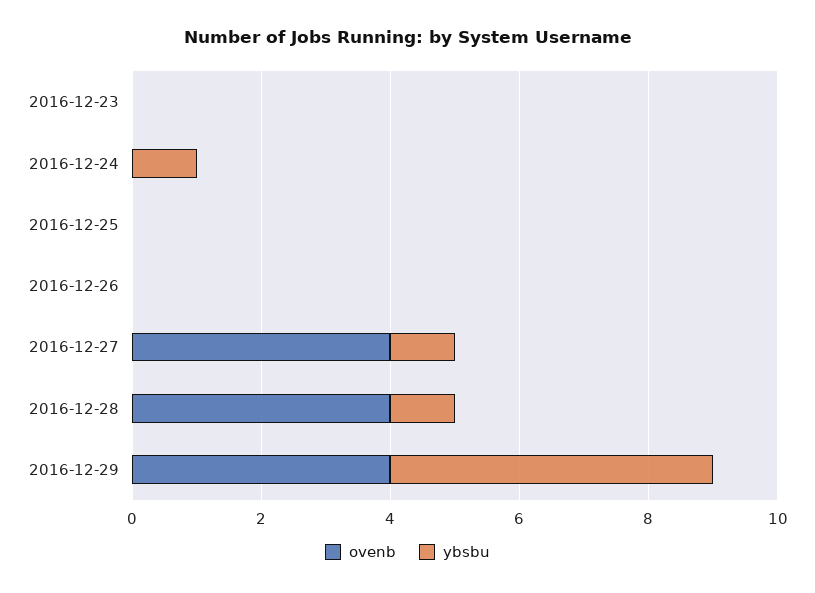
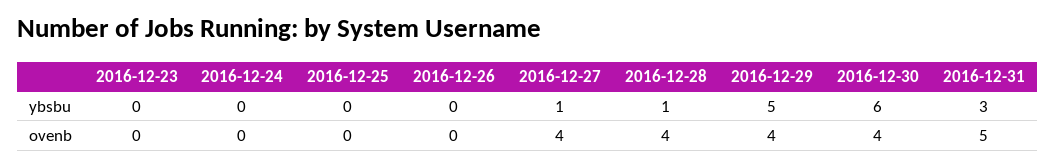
ybsbu, 2016-12-24: 1 -> 0
ybsbu, 2016-12-30: none -> 6
ybsbu, 2016-12-31: none -> 3
ovenb, 2016-12-30: none -> 4
ovenb, 2016-12-31: none -> 5

